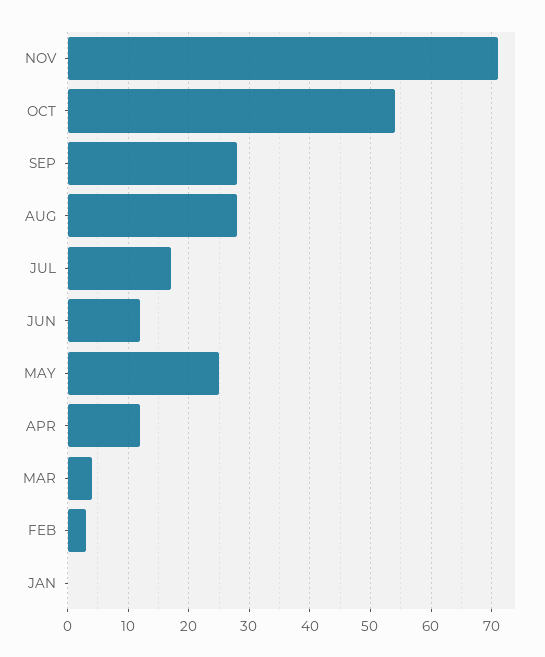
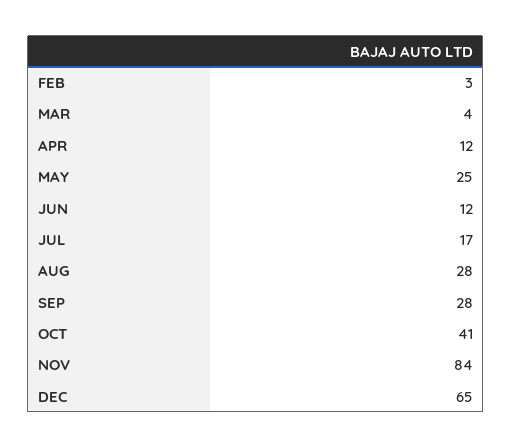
NOV: 71 -> 84
OCT: 54 -> 41
JAN: 0 -> none
DEC: none -> 65

